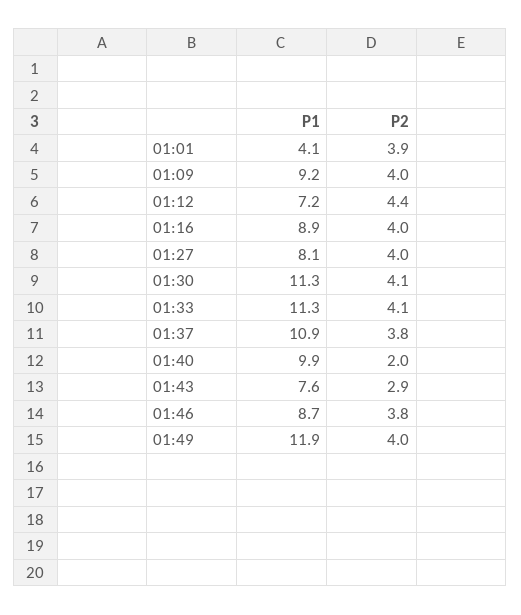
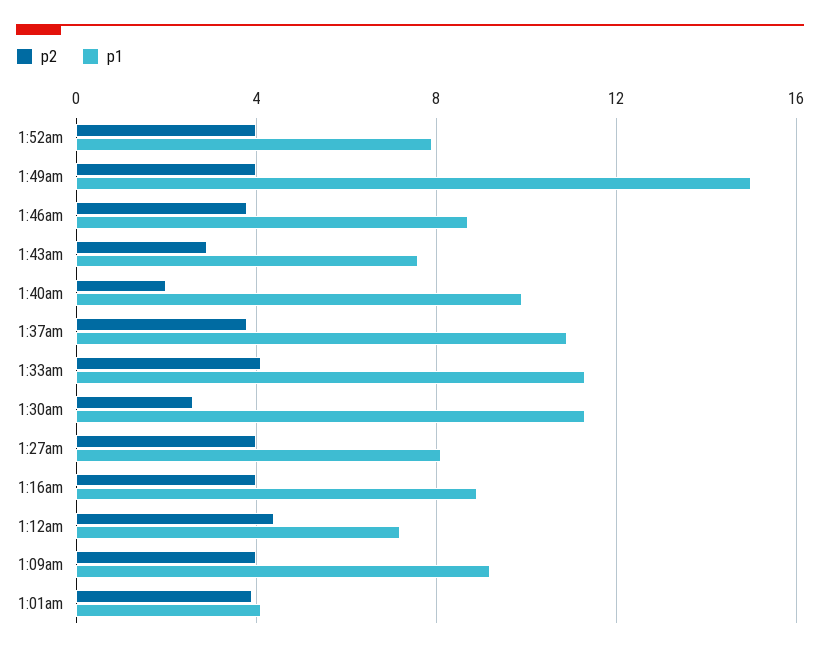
P2, 01:30: 4.1 -> 2.5
P1, 01:49: 11.9 -> 15
P2, 1:52am: none -> 4
P1, 1:52am: none -> 8

